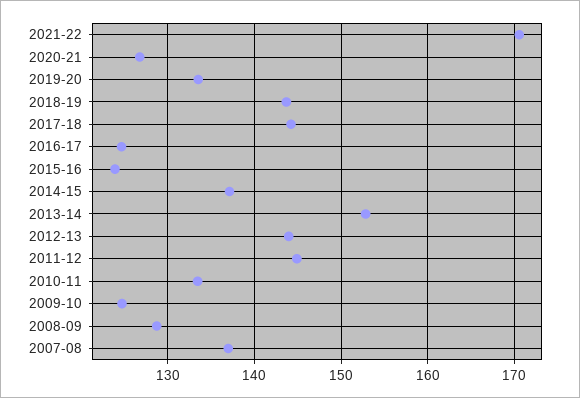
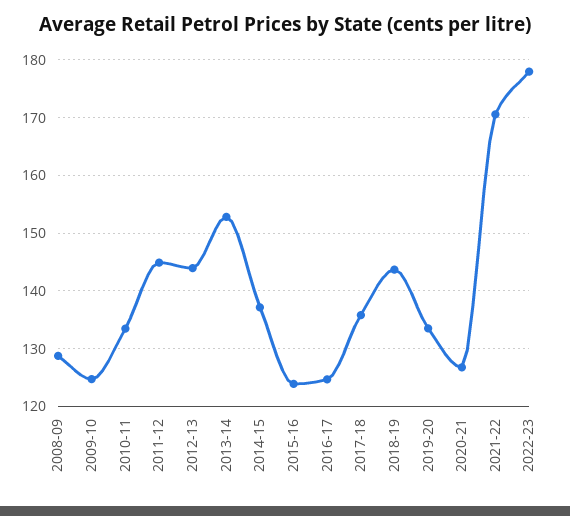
2017-18: 144 -> 136
2007-08: 137 -> none
2022-23: none -> 178

